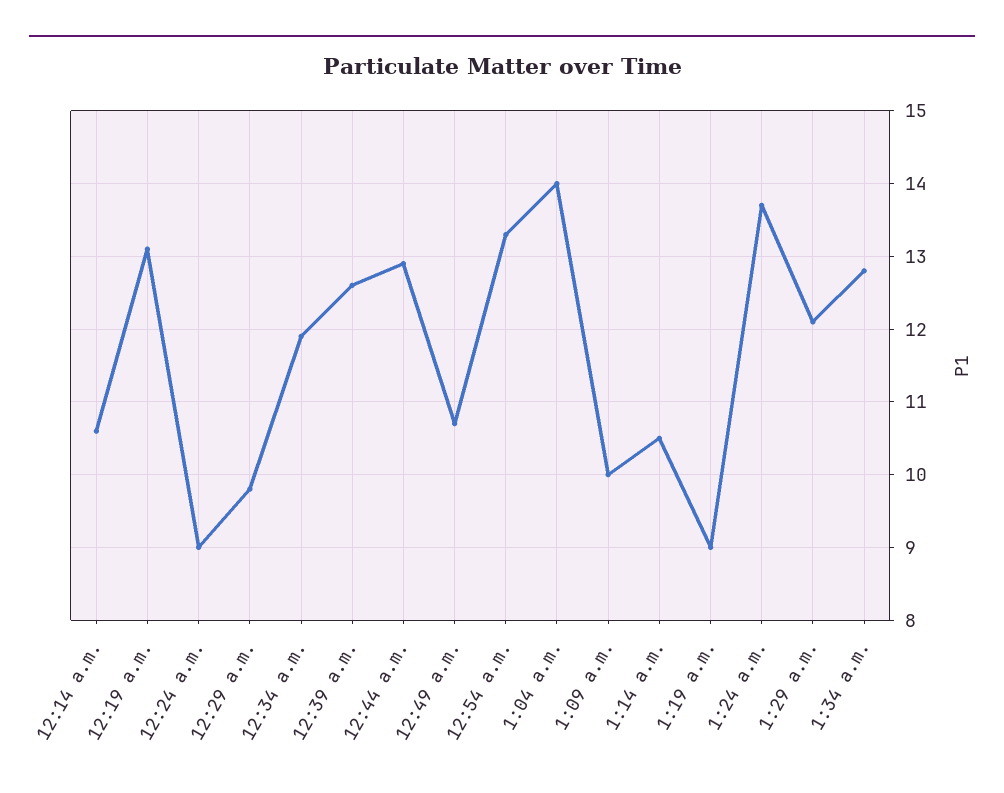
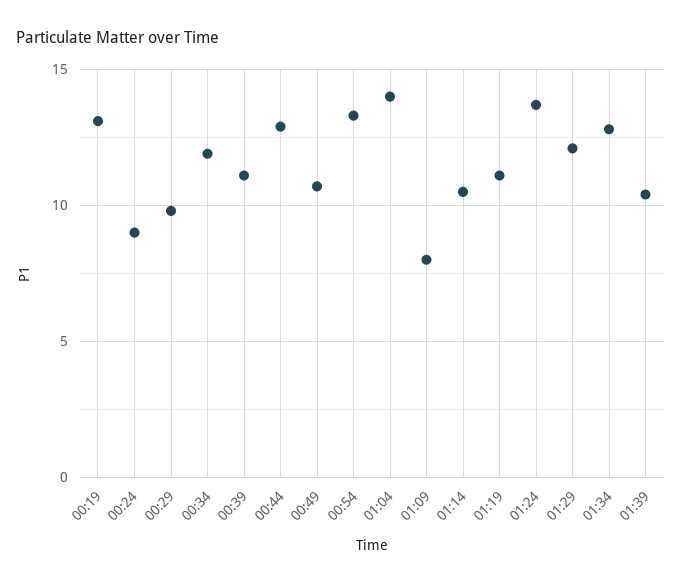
12:14 a.m.: 10.6 -> none
12:39 a.m.: 12.6 -> 11
1:09 a.m.: 10 -> 8
1:19 a.m.: 9 -> 11
01:39: none -> 10.5

